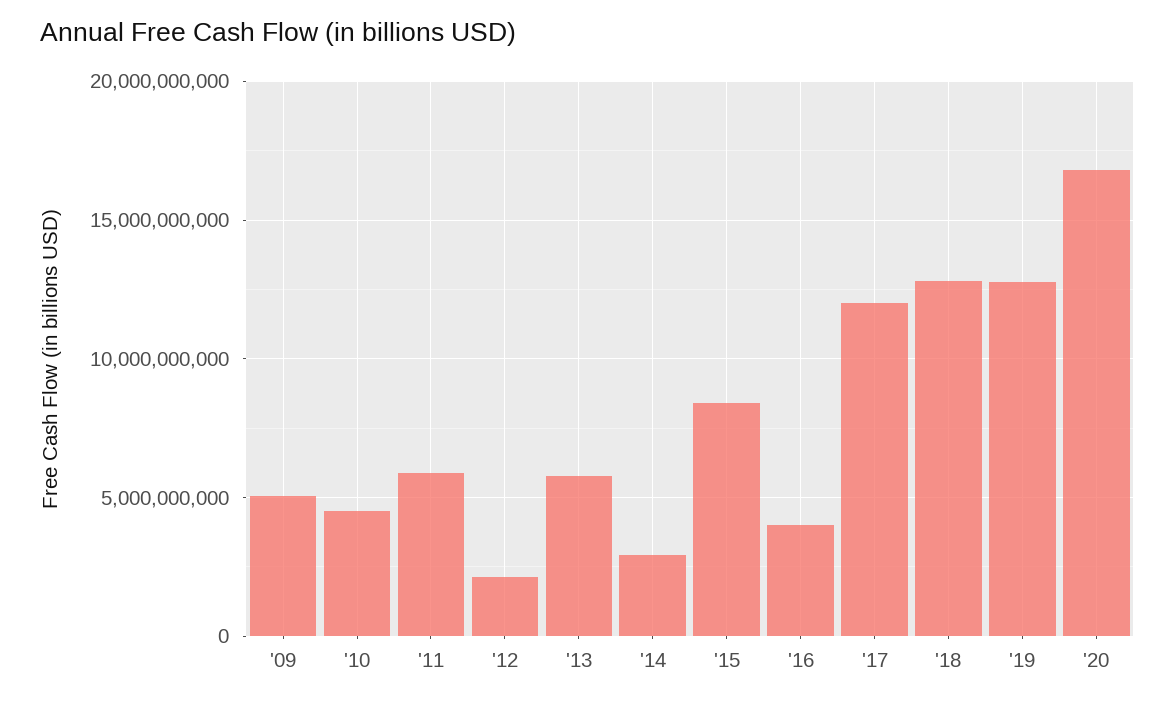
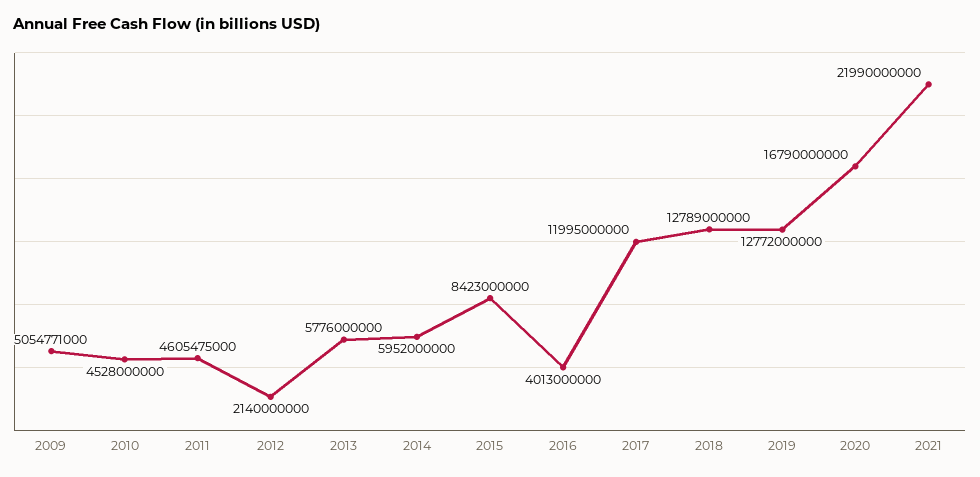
'11: 6000000000 -> 4605475000
'14: 3000000000 -> 5952000000
2021: none -> 21990000000

